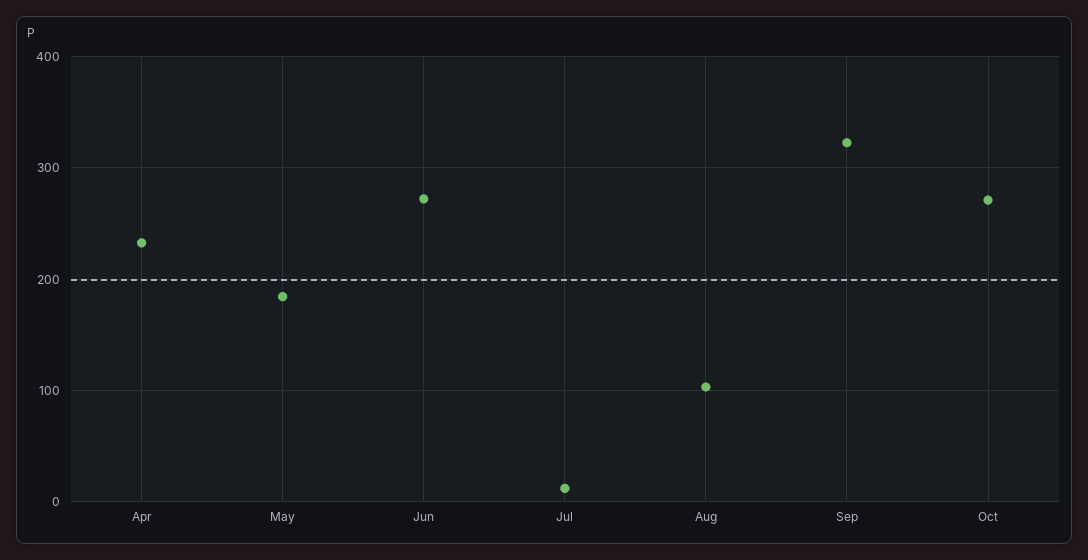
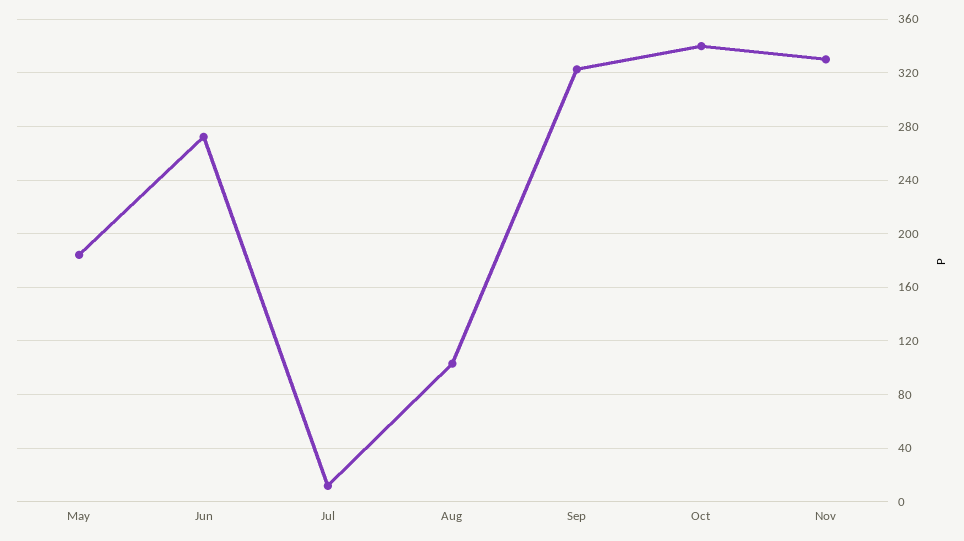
Apr: 230 -> none
Oct: 270 -> 340
Nov: none -> 330

